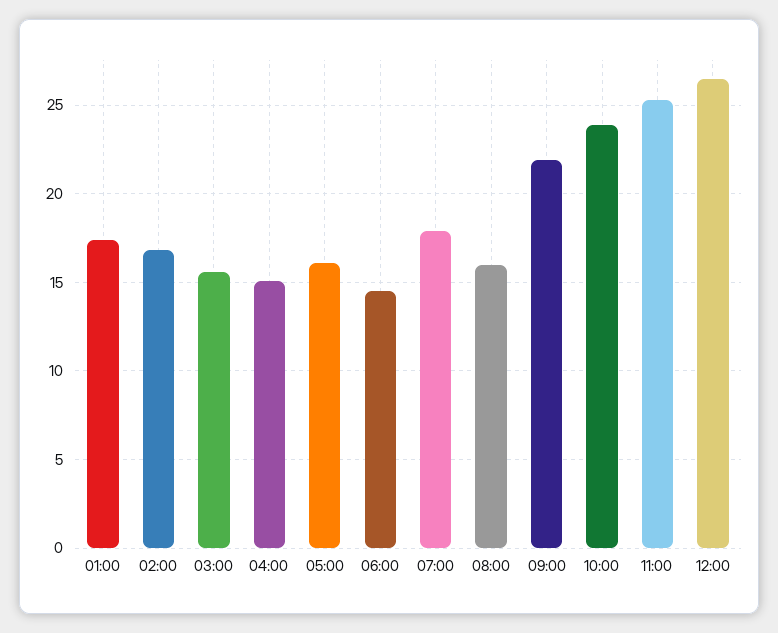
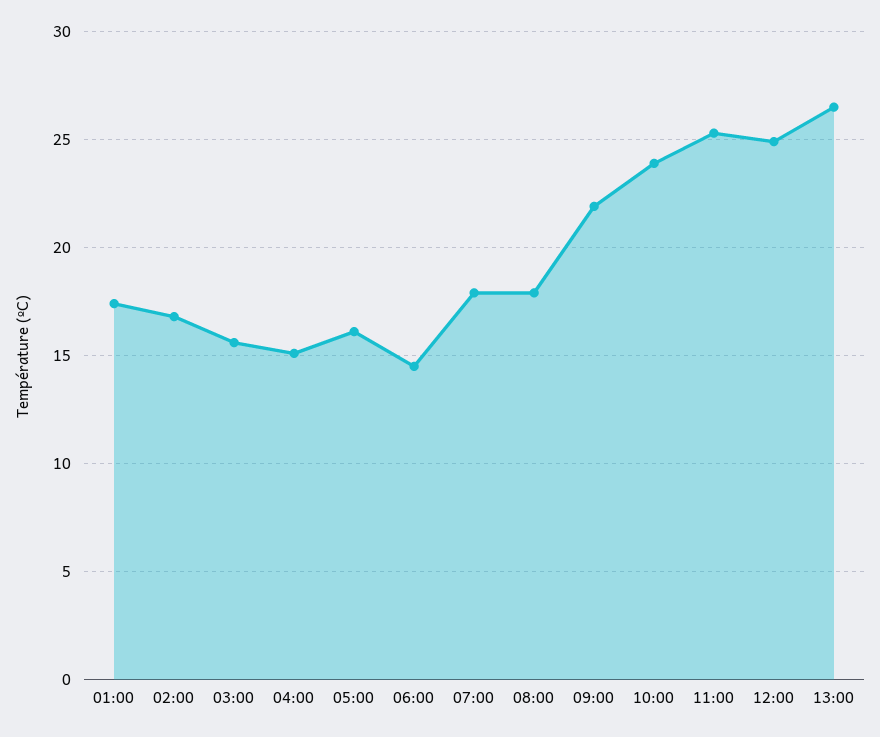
08:00: 16 -> 18
12:00: 26.5 -> 25
13:00: none -> 26.5

